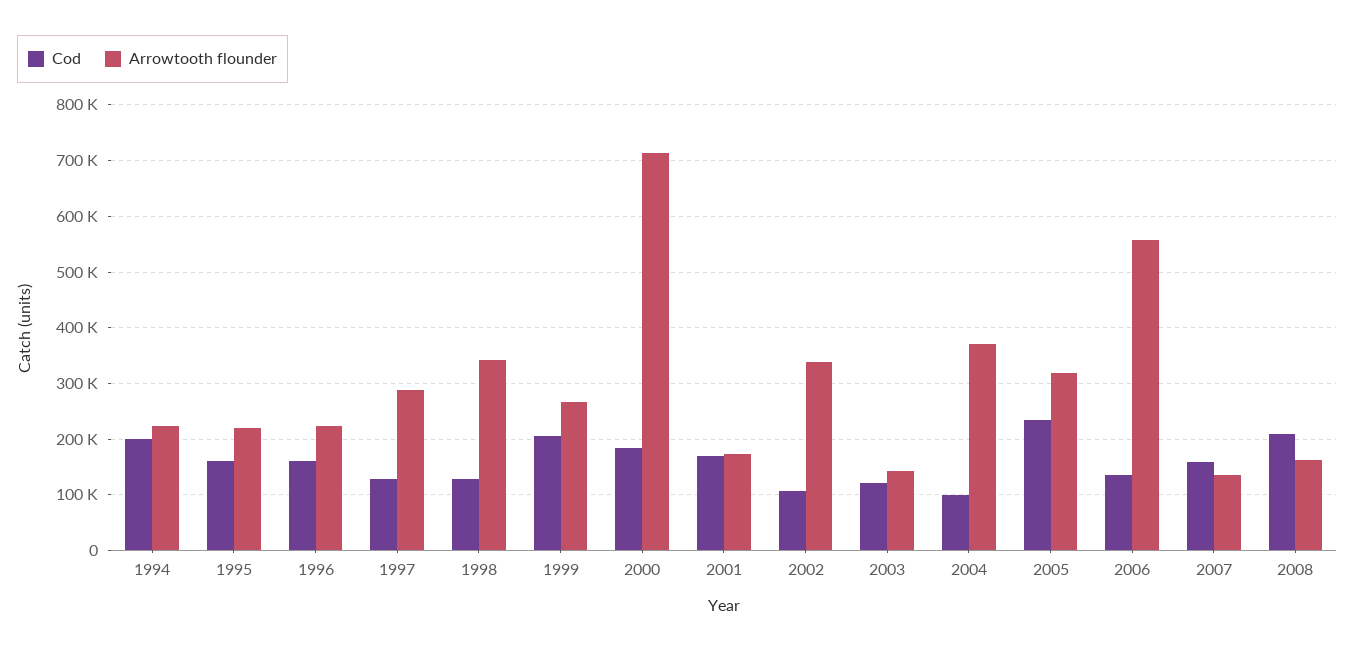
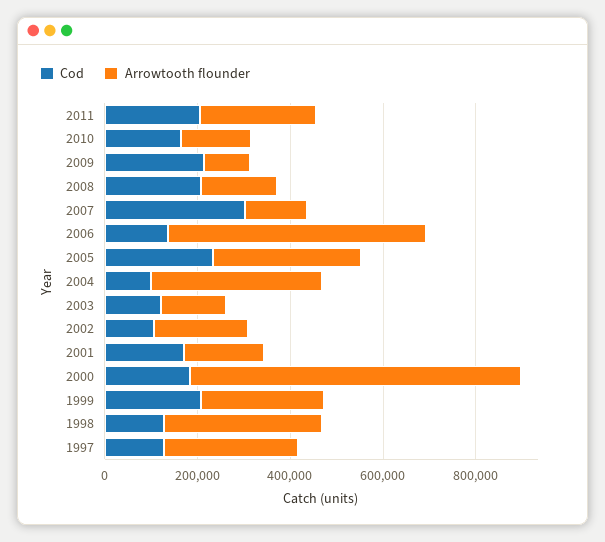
Cod, 1994: 200000 -> none
Arrowtooth flounder, 1994: 220000 -> none
Cod, 1995: 160000 -> none
Arrowtooth flounder, 1995: 220000 -> none
Cod, 1996: 160000 -> none
Arrowtooth flounder, 1996: 220000 -> none
Arrowtooth flounder, 2002: 340000 -> 200000
Cod, 2007: 160000 -> 300000
Cod, 2011: none -> 200000
Arrowtooth flounder, 2011: none -> 250000
Cod, 2010: none -> 150000
Arrowtooth flounder, 2010: none -> 150000
Cod, 2009: none -> 200000
Arrowtooth flounder, 2009: none -> 100000

